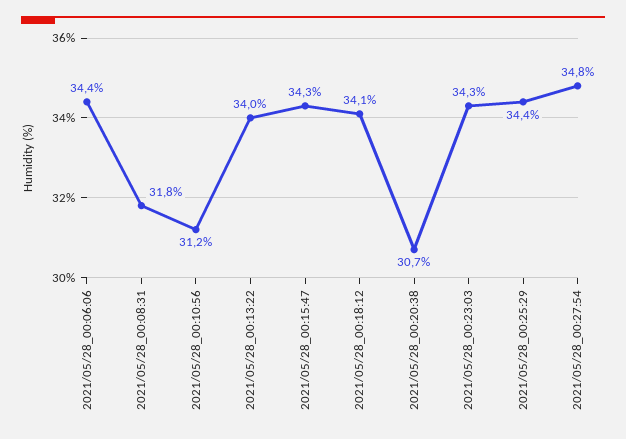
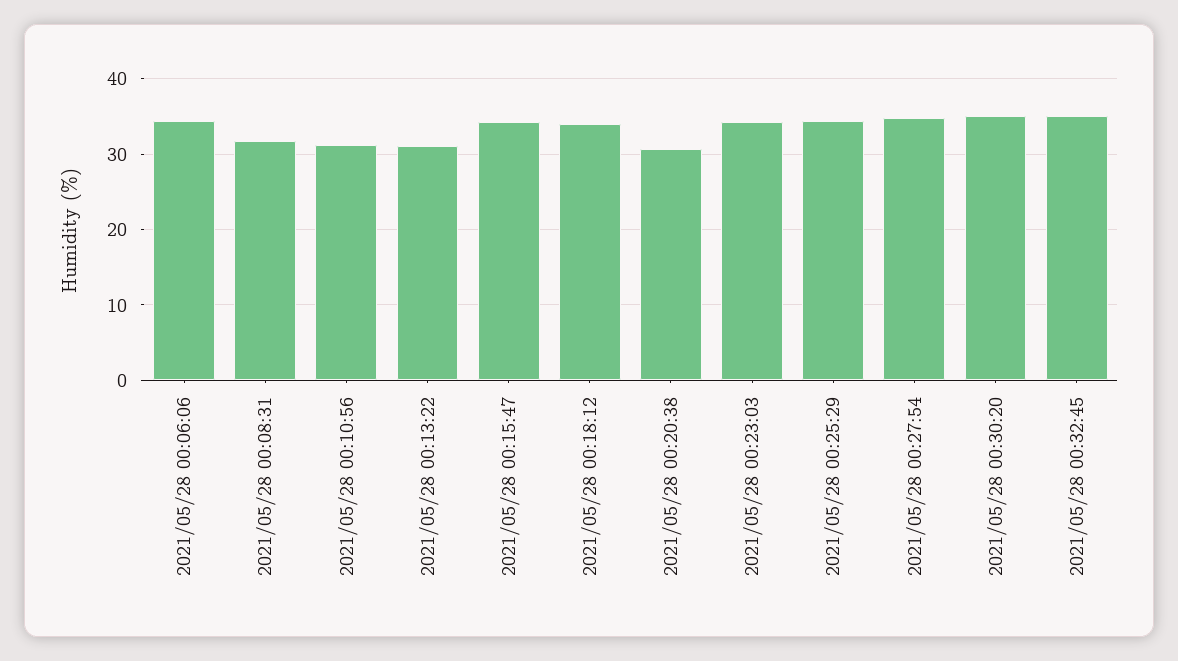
2021/05/28_00:13:22: 34 -> 31
2021/05/28 00:30:20: none -> 35
2021/05/28 00:32:45: none -> 35

